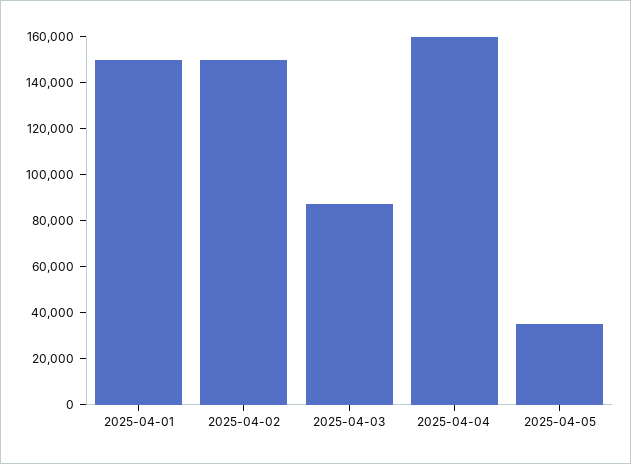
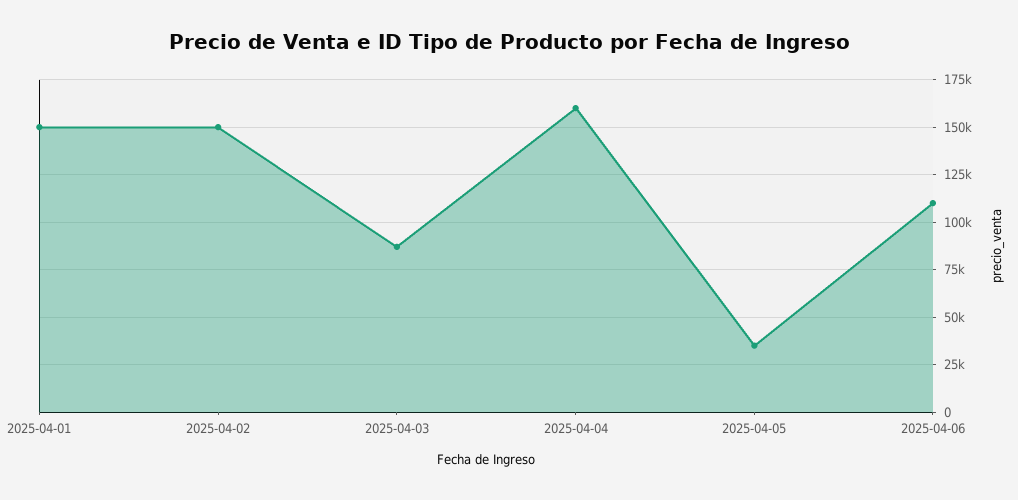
2025-04-06: none -> 110000

